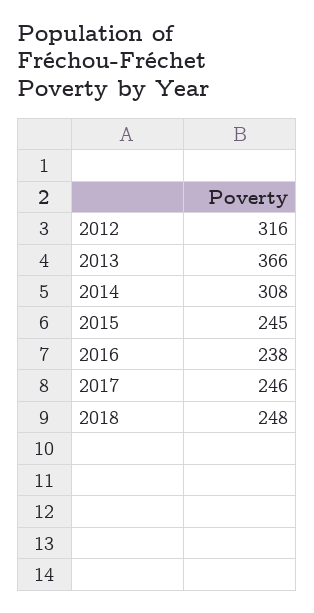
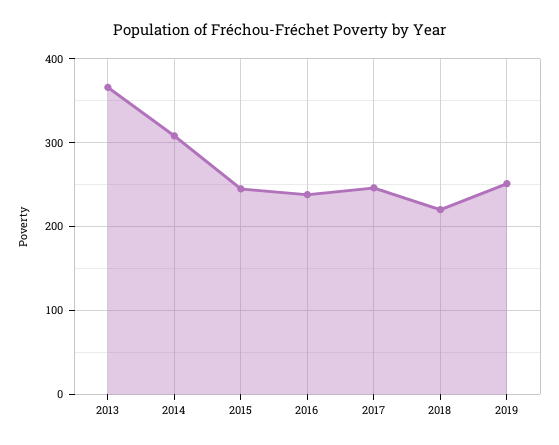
2012: 316 -> none
2018: 248 -> 220
2019: none -> 250

